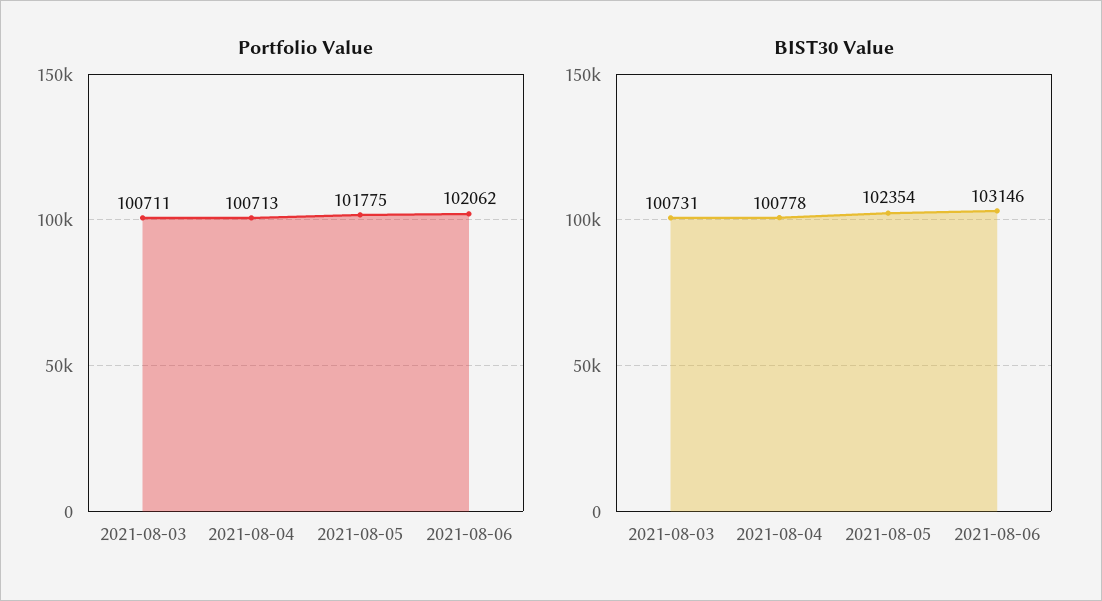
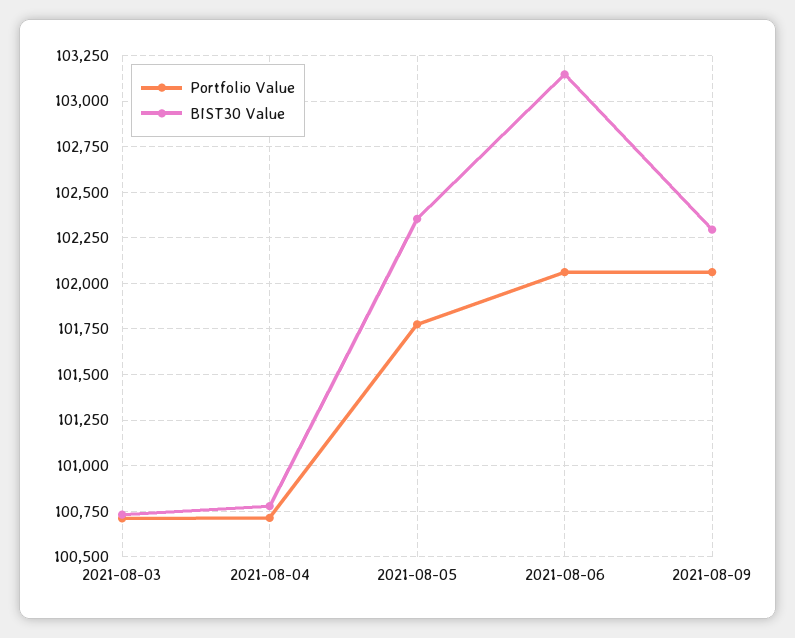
Portfolio Value, 2021-08-09: none -> 102050
BIST30 Value, 2021-08-09: none -> 102300

